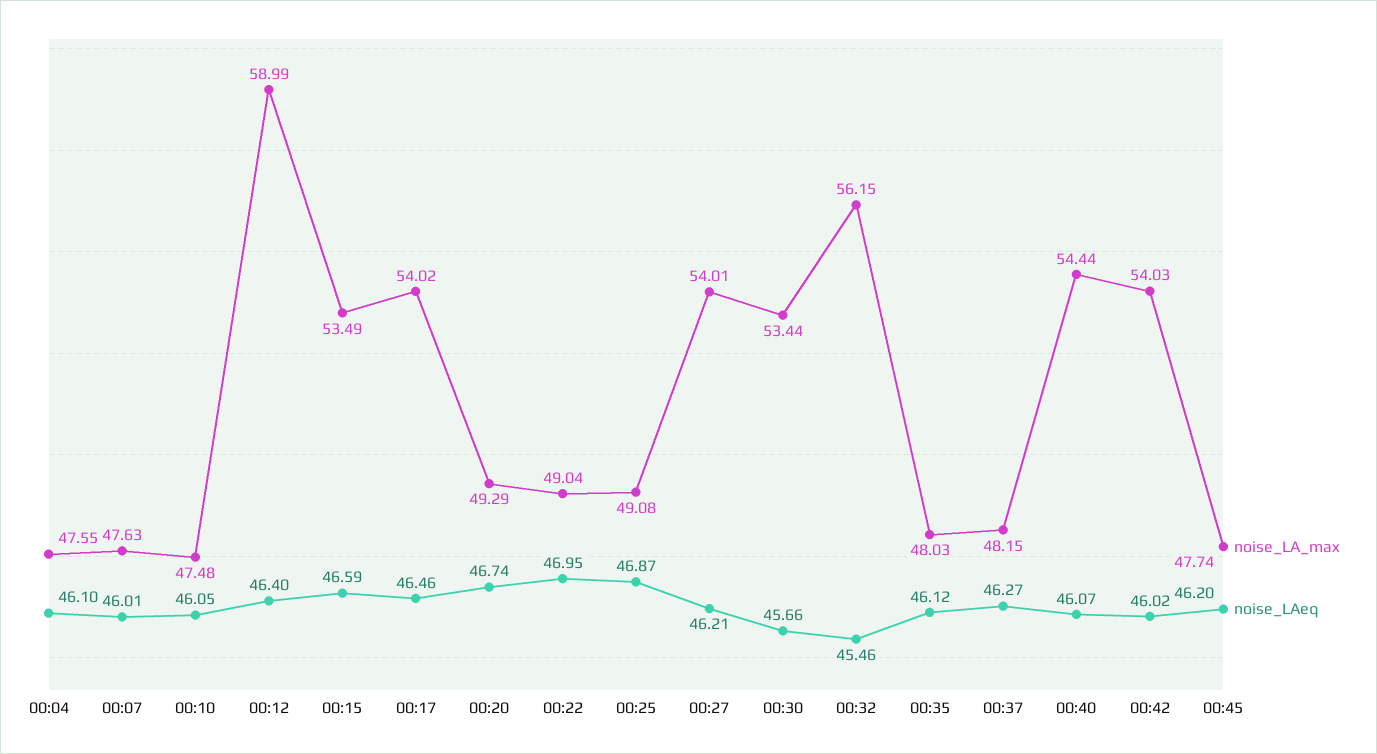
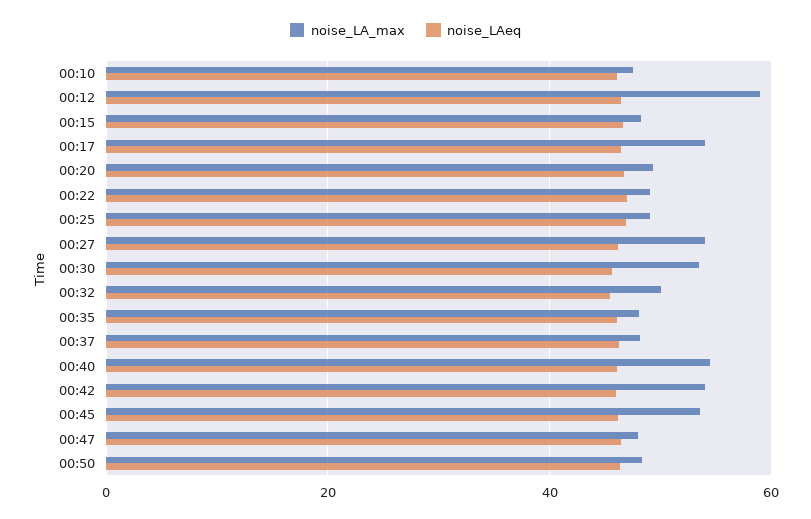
noise_LA_max, 00:04: 47.55 -> none
noise_LAeq, 00:04: 46.1 -> none
noise_LA_max, 00:07: 47.63 -> none
noise_LAeq, 00:07: 46.01 -> none
noise_LA_max, 00:15: 53.49 -> 48
noise_LA_max, 00:32: 56.15 -> 50
noise_LA_max, 00:45: 47.74 -> 54
noise_LA_max, 00:47: none -> 48
noise_LAeq, 00:47: none -> 46
noise_LA_max, 00:50: none -> 48
noise_LAeq, 00:50: none -> 46

